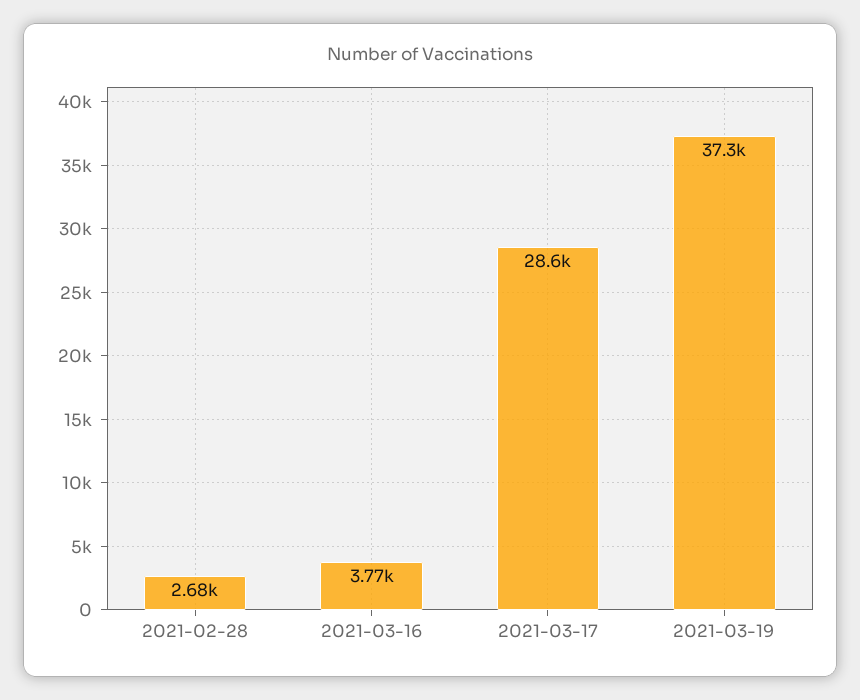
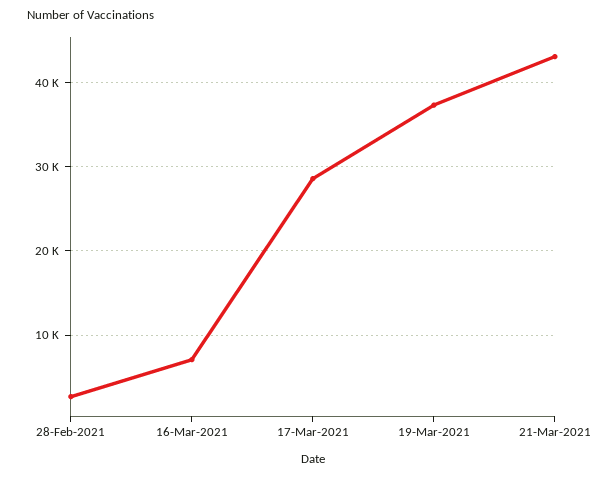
2021-03-16: 3770 -> 7000
21-Mar-2021: none -> 43000

